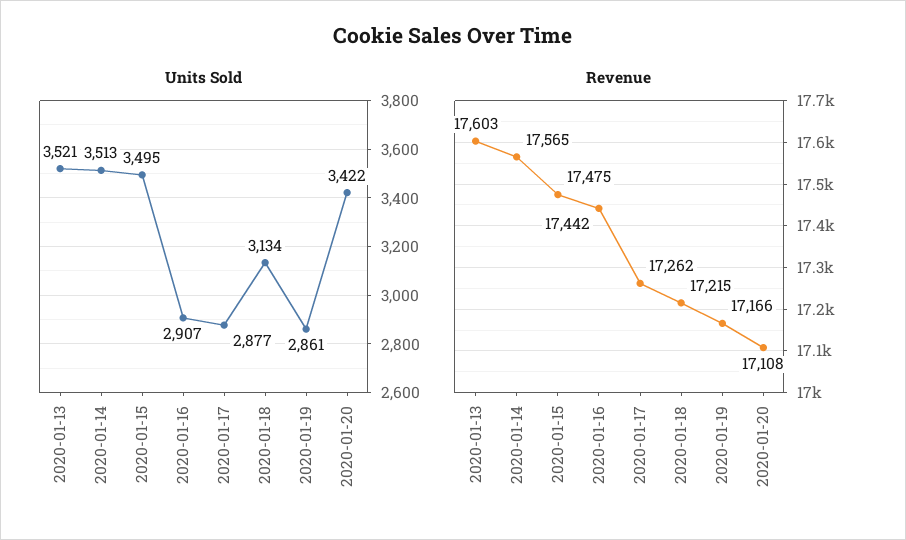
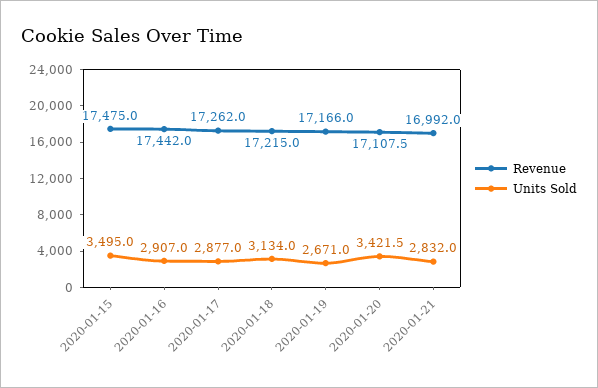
Units Sold, 2020-01-13: 3521 -> none
Units Sold, 2020-01-14: 3513 -> none
Units Sold, 2020-01-19: 2861 -> 2671
Revenue, 2020-01-13: 17603 -> none
Revenue, 2020-01-14: 17565 -> none
Revenue, 2020-01-21: none -> 16992
Units Sold, 2020-01-21: none -> 2832

